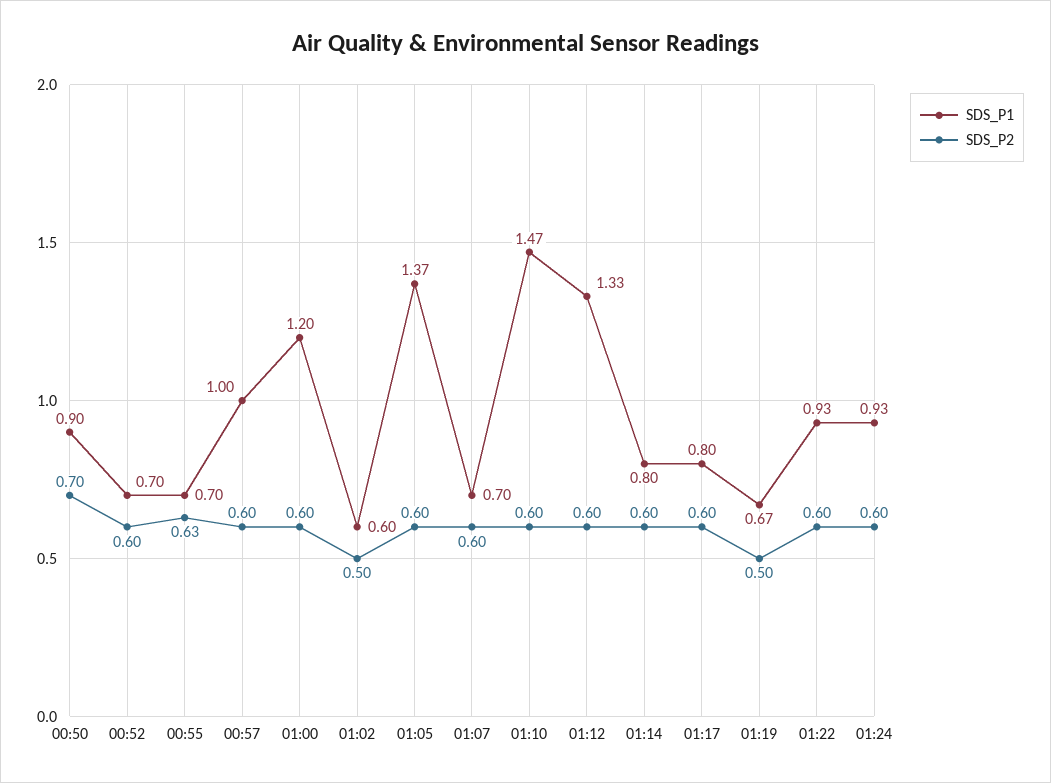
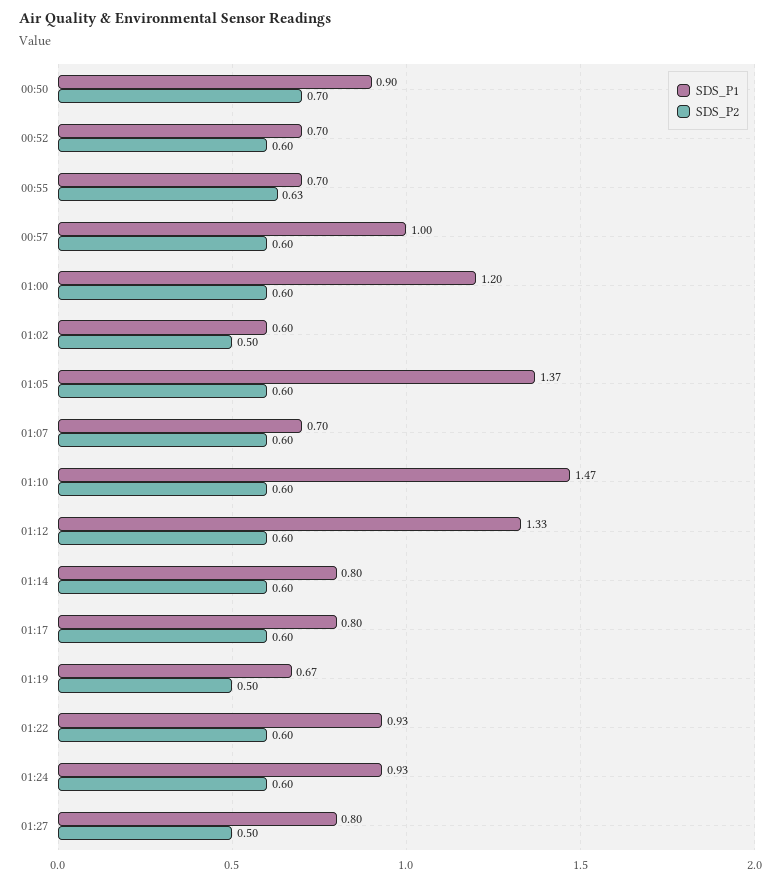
SDS_P1, 01:27: none -> 0.8
SDS_P2, 01:27: none -> 0.5

